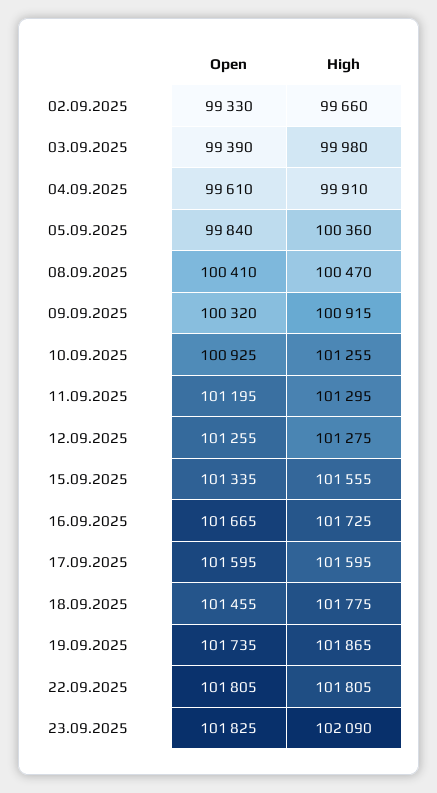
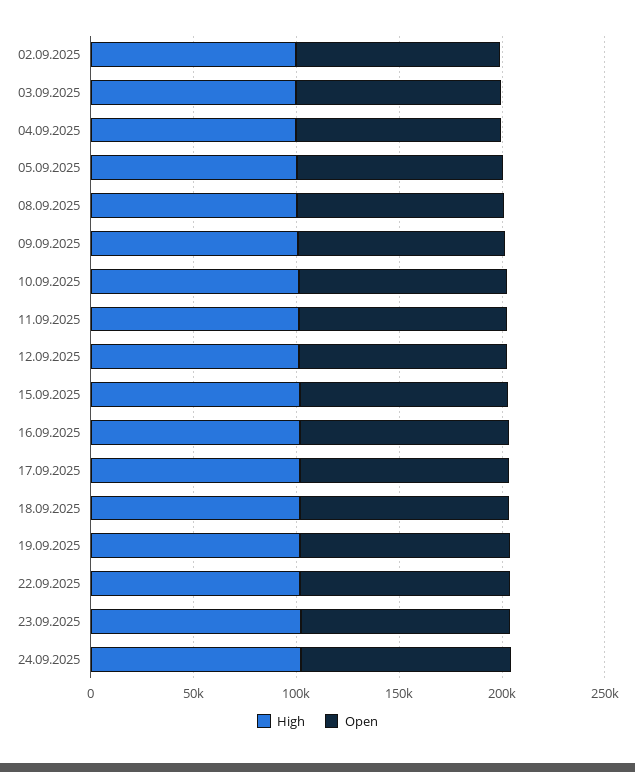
High, 24.09.2025: none -> 100000
Open, 24.09.2025: none -> 100000

